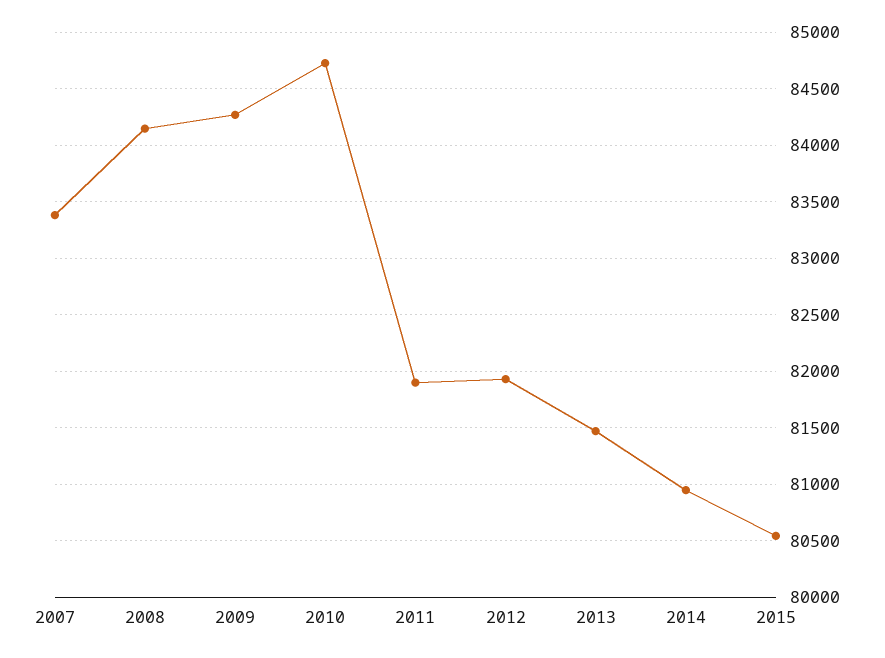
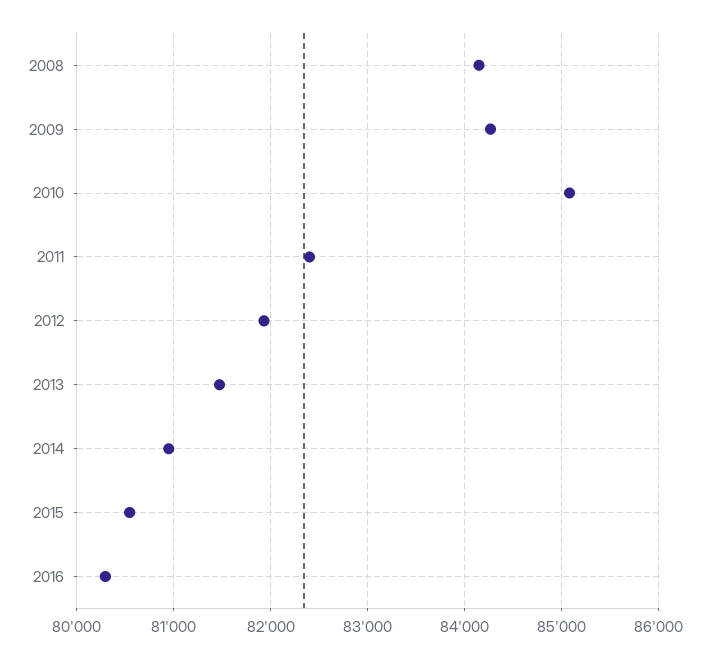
2007: 83400 -> none
2010: 84700 -> 85100
2011: 81900 -> 82400
2016: none -> 80300

